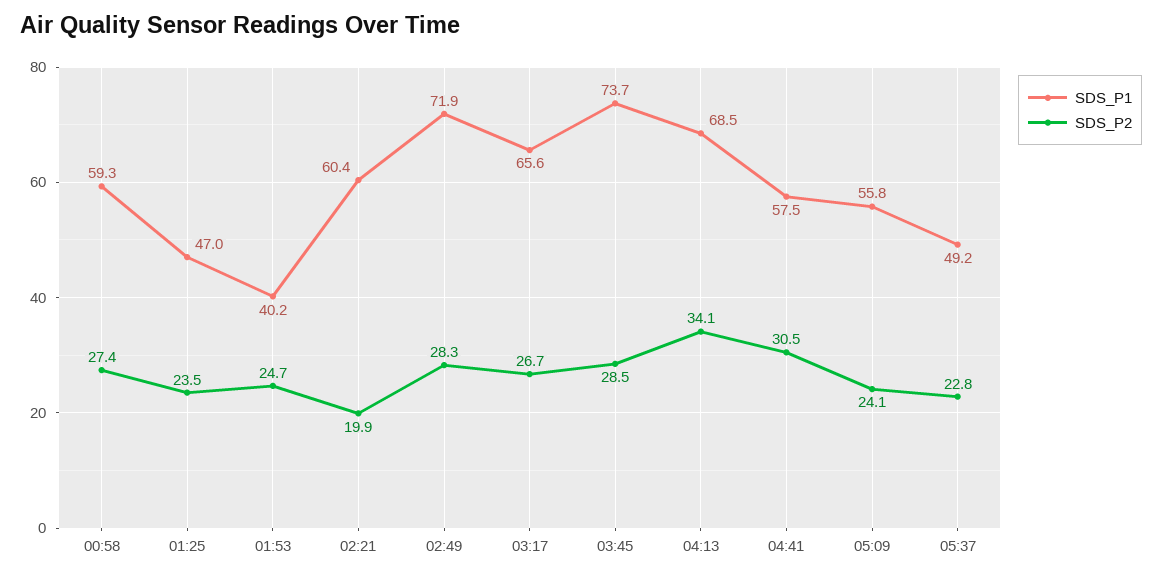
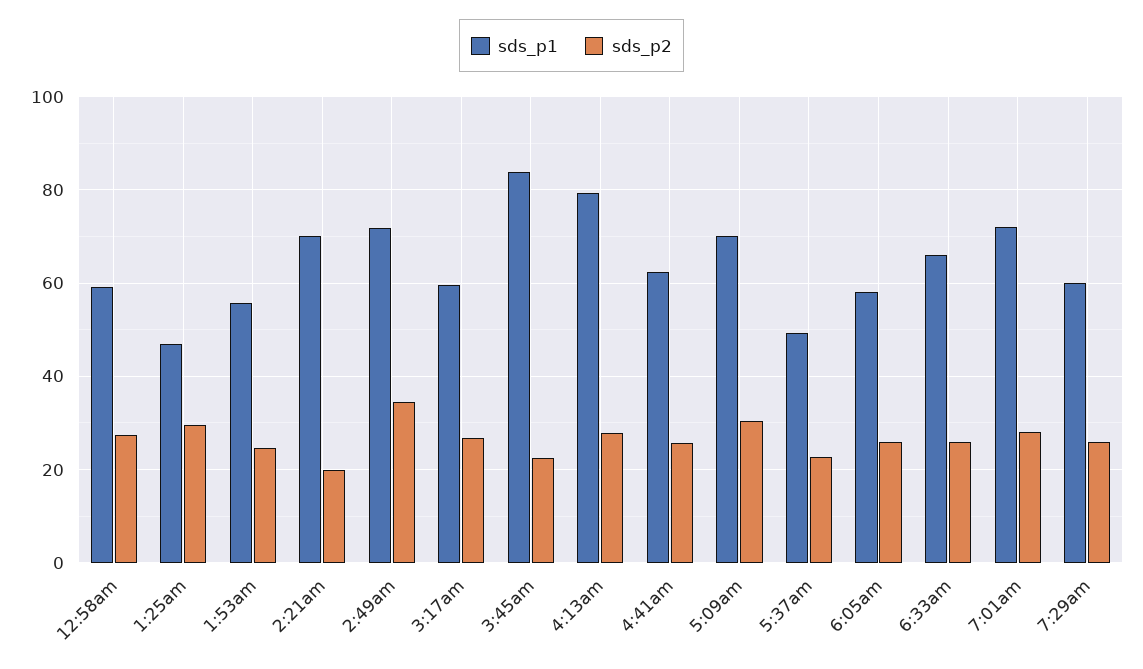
SDS_P2, 01:25: 23.5 -> 30
SDS_P1, 01:53: 40.2 -> 56
SDS_P1, 02:21: 60.4 -> 70
SDS_P2, 02:49: 28.3 -> 34
SDS_P1, 03:17: 65.6 -> 60
SDS_P1, 03:45: 73.7 -> 84
SDS_P2, 03:45: 28.5 -> 22
SDS_P1, 04:13: 68.5 -> 80
SDS_P2, 04:13: 34.1 -> 28
SDS_P1, 04:41: 57.5 -> 62
SDS_P2, 04:41: 30.5 -> 26
SDS_P1, 05:09: 55.8 -> 70
SDS_P2, 05:09: 24.1 -> 30
SDS_P1, 6:05am: none -> 58
SDS_P2, 6:05am: none -> 26
SDS_P1, 6:33am: none -> 66
SDS_P2, 6:33am: none -> 26
SDS_P1, 7:01am: none -> 72
SDS_P2, 7:01am: none -> 28
SDS_P1, 7:29am: none -> 60
SDS_P2, 7:29am: none -> 26

